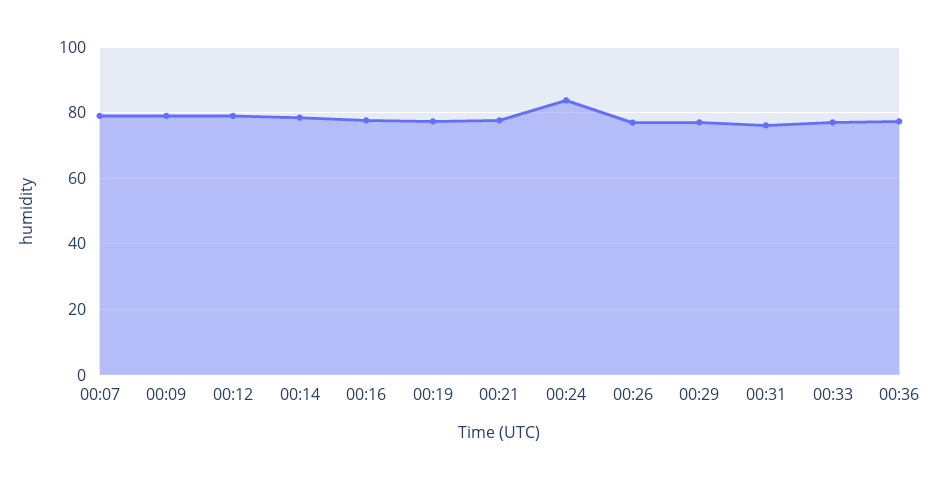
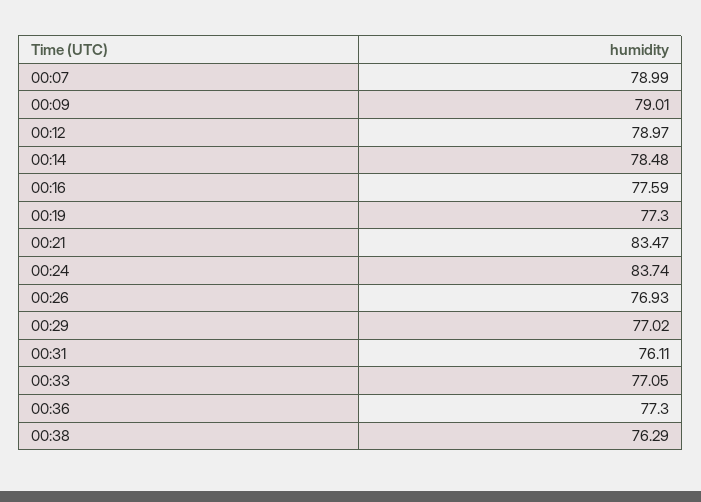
00:21: 78 -> 83.47
00:38: none -> 76.29

